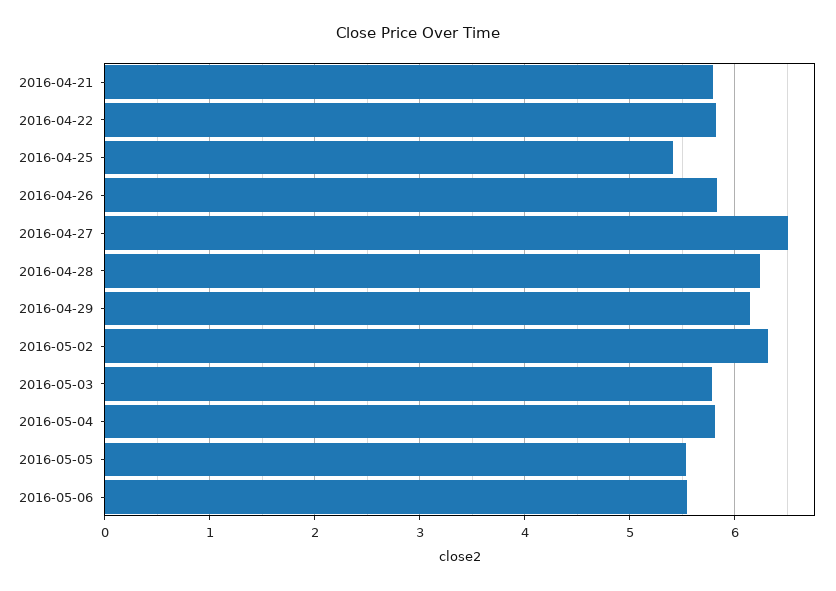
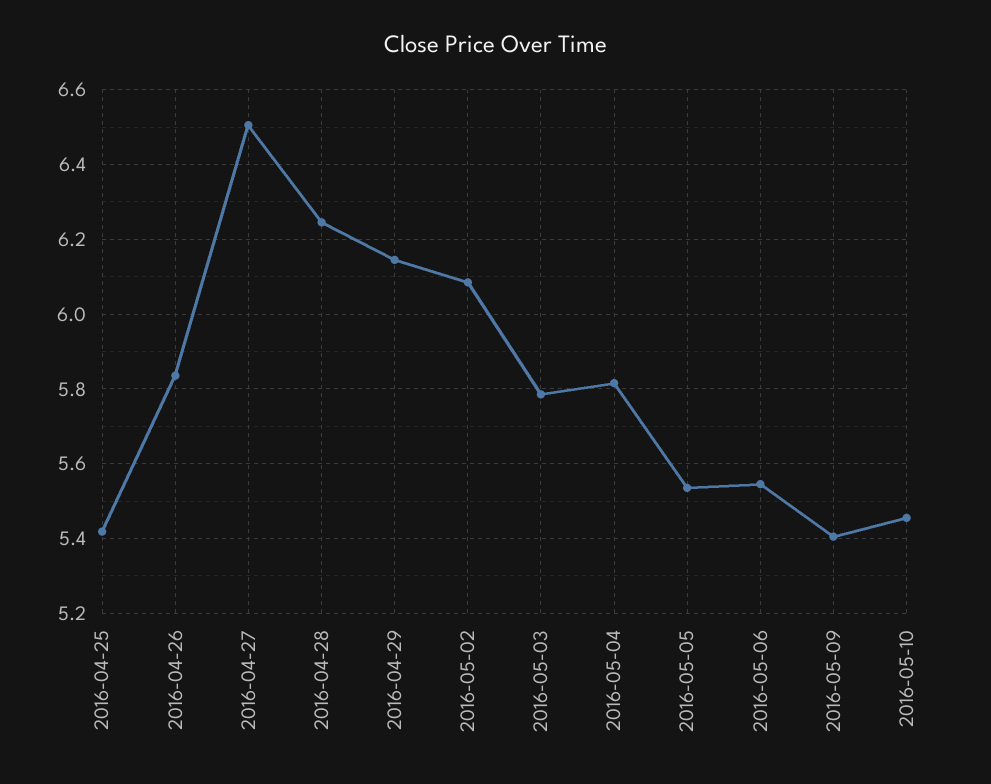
2016-04-21: 5.8 -> none
2016-04-22: 5.8 -> none
2016-05-02: 6.3 -> 6.08
2016-05-09: none -> 5.4
2016-05-10: none -> 5.46

